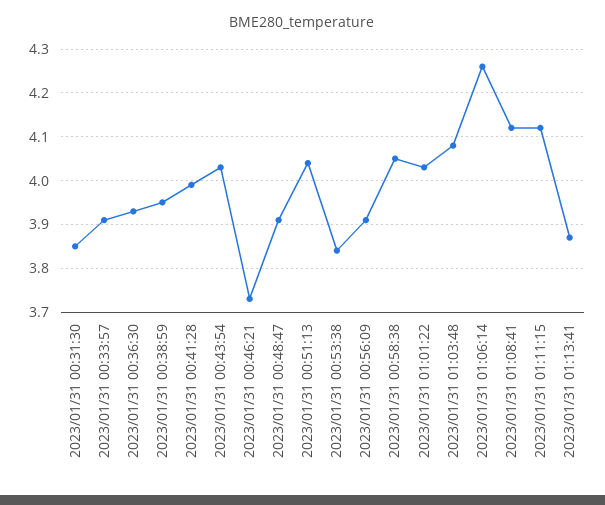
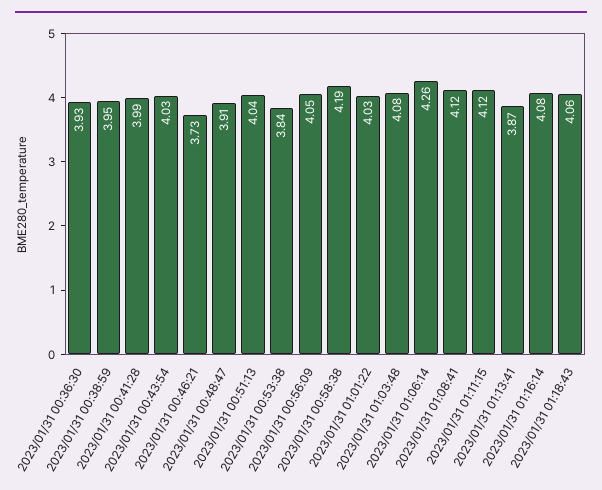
2023/01/31 00:31:30: 3.85 -> none
2023/01/31 00:33:57: 3.9 -> none
2023/01/31 00:56:09: 3.9 -> 4.05
2023/01/31 00:58:38: 4.05 -> 4.19
2023/01/31 01:16:14: none -> 4.08
2023/01/31 01:18:43: none -> 4.06

